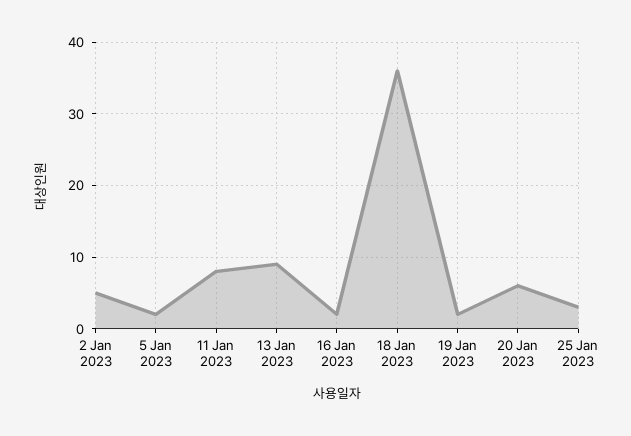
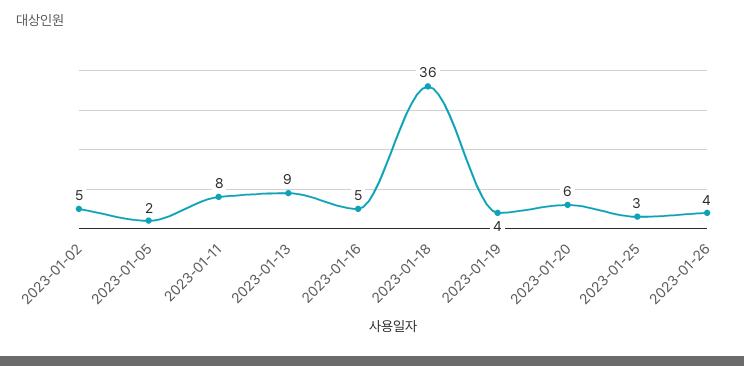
16 Jan 2023: 2 -> 5
19 Jan 2023: 2 -> 4
2023-01-26: none -> 4

